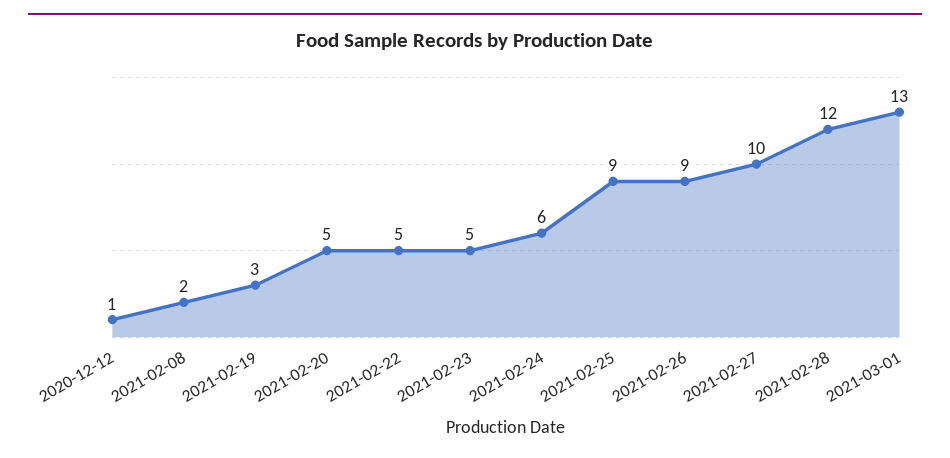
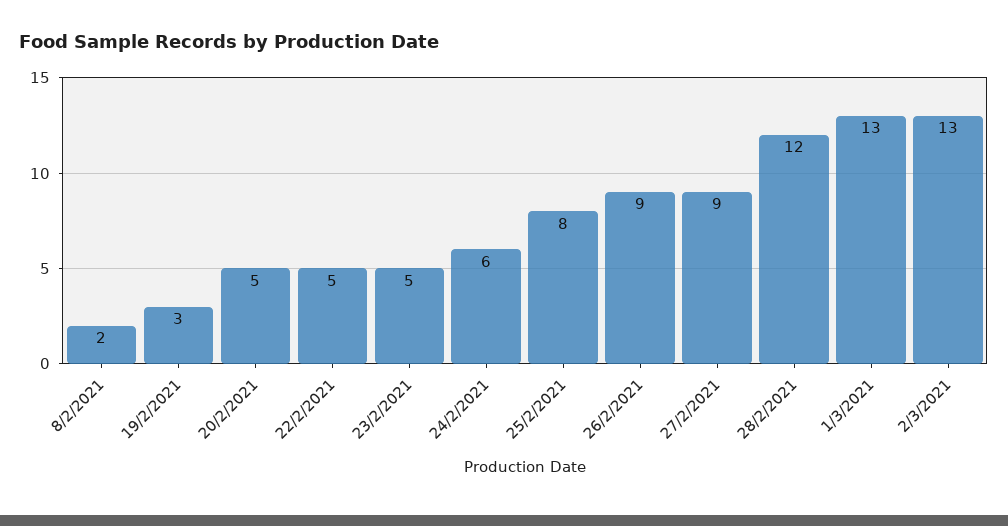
2020-12-12: 1 -> none
2021-02-25: 9 -> 8
2021-02-27: 10 -> 9
2/3/2021: none -> 13

